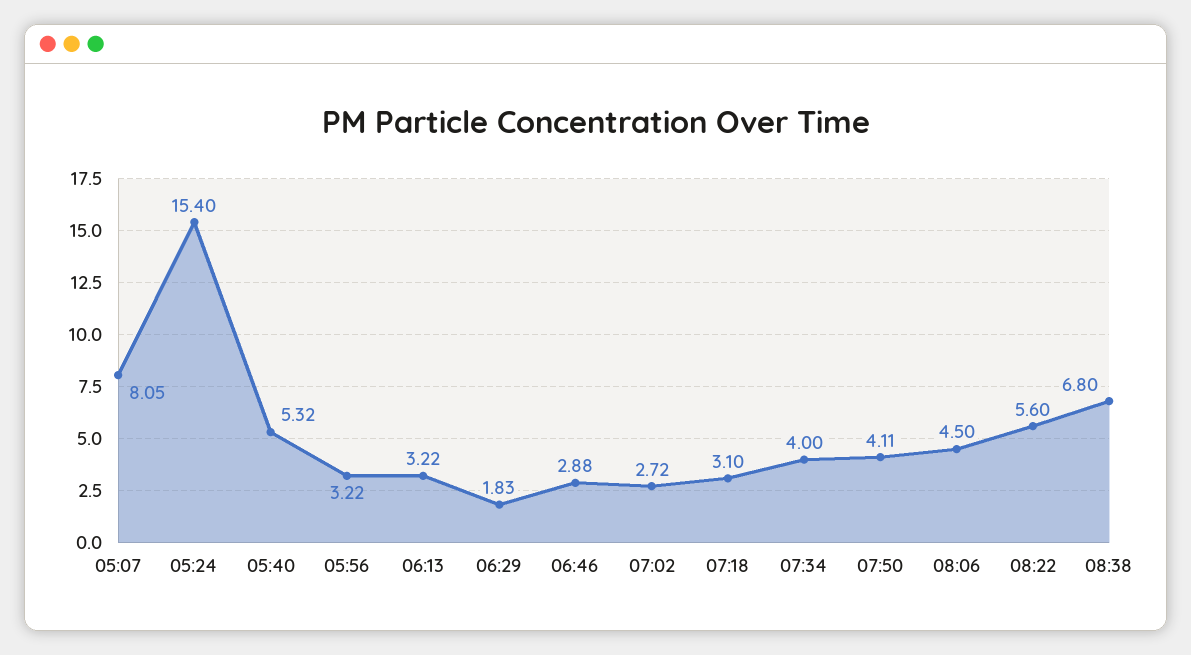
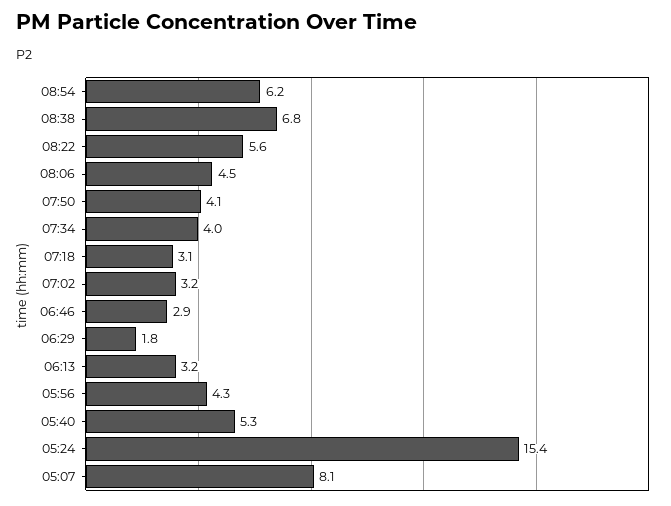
05:56: 3.22 -> 4.3
07:02: 2.72 -> 3.2
08:54: none -> 6.2

